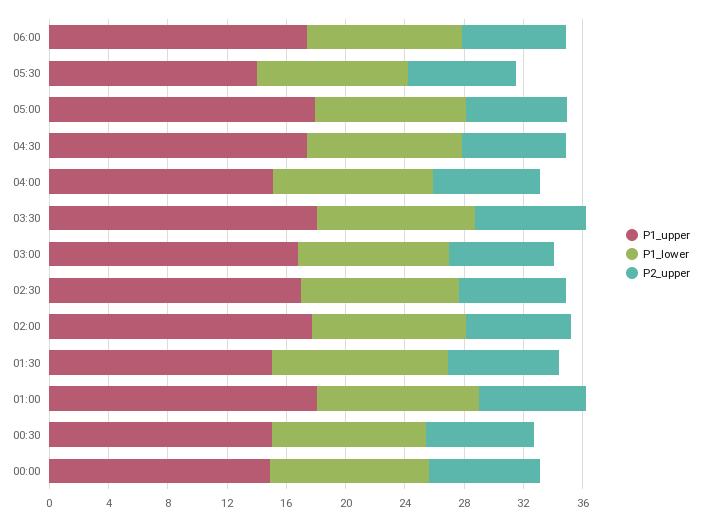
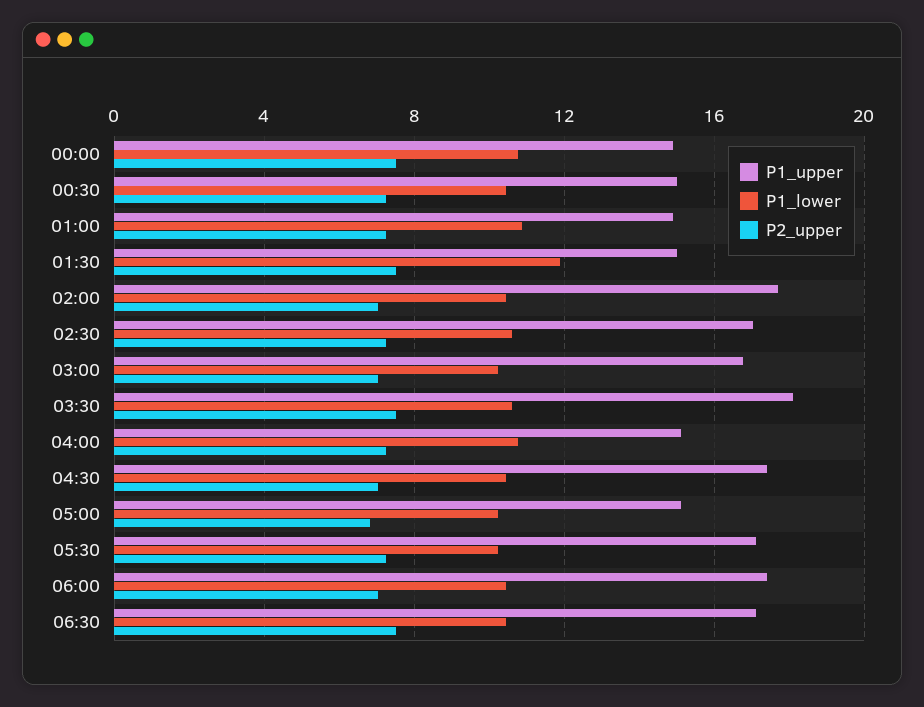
P1_upper, 05:30: 14 -> 17
P1_upper, 05:00: 18 -> 15
P1_upper, 01:00: 18 -> 15
P1_upper, 06:30: none -> 17
P1_lower, 06:30: none -> 10.5
P2_upper, 06:30: none -> 7.5

